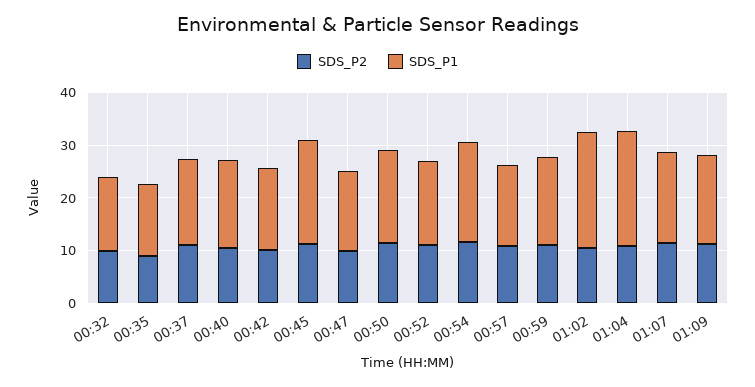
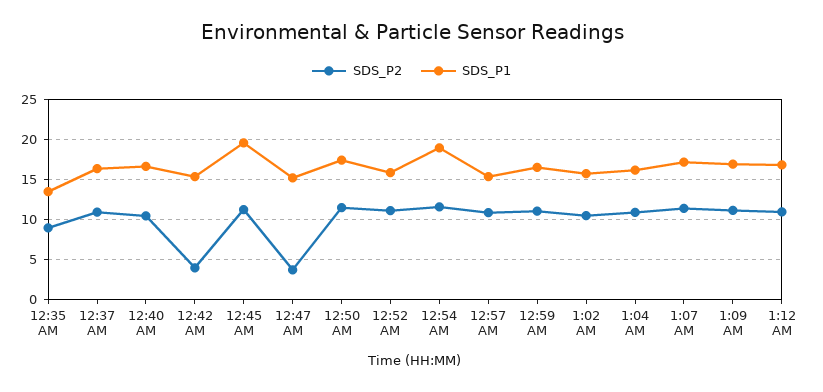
SDS_P2, 00:32: 10 -> none
SDS_P1, 00:32: 14 -> none
SDS_P2, 00:42: 10 -> 4
SDS_P2, 00:47: 10 -> 4
SDS_P1, 01:02: 22 -> 16
SDS_P1, 01:04: 22 -> 16
SDS_P2, 1:12 AM: none -> 11
SDS_P1, 1:12 AM: none -> 17

